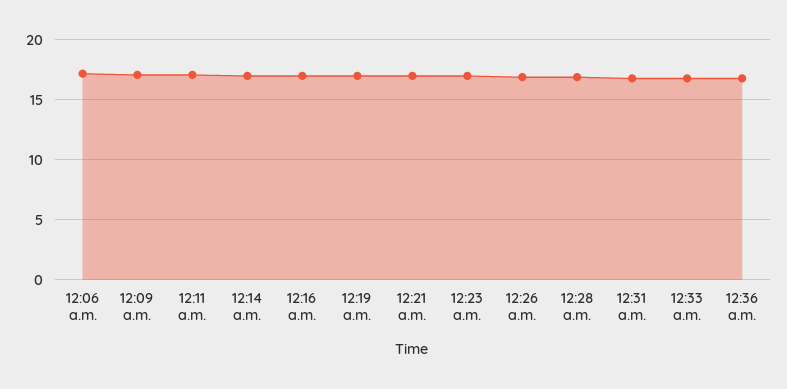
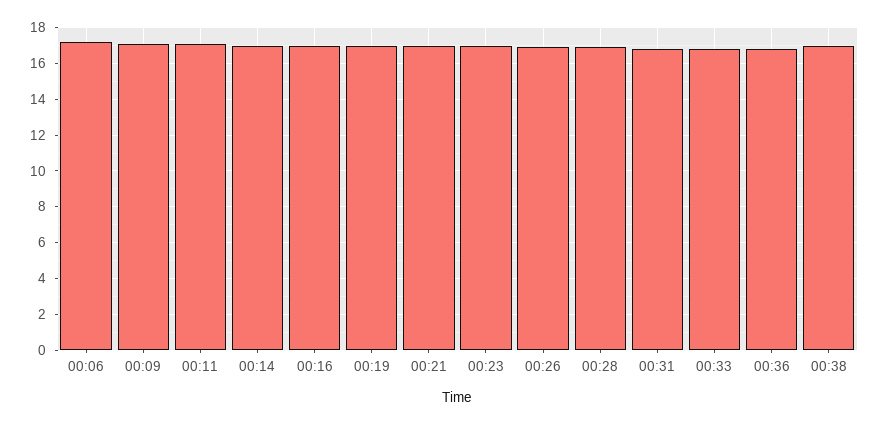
00:38: none -> 17

